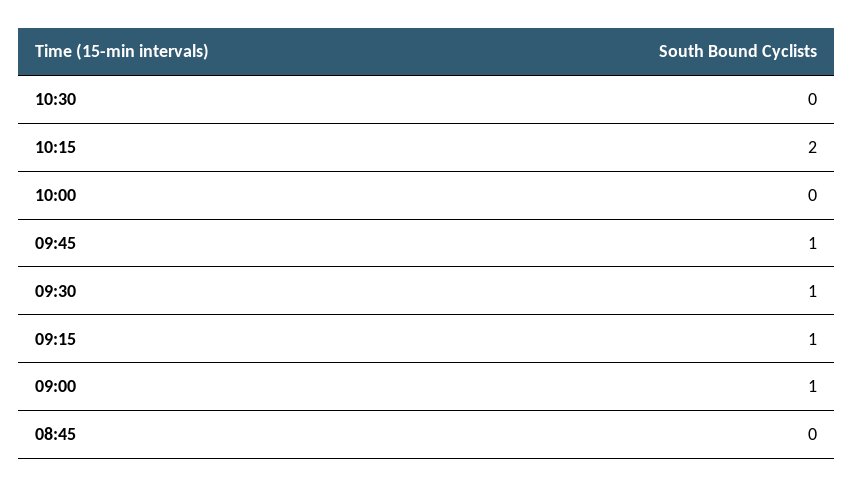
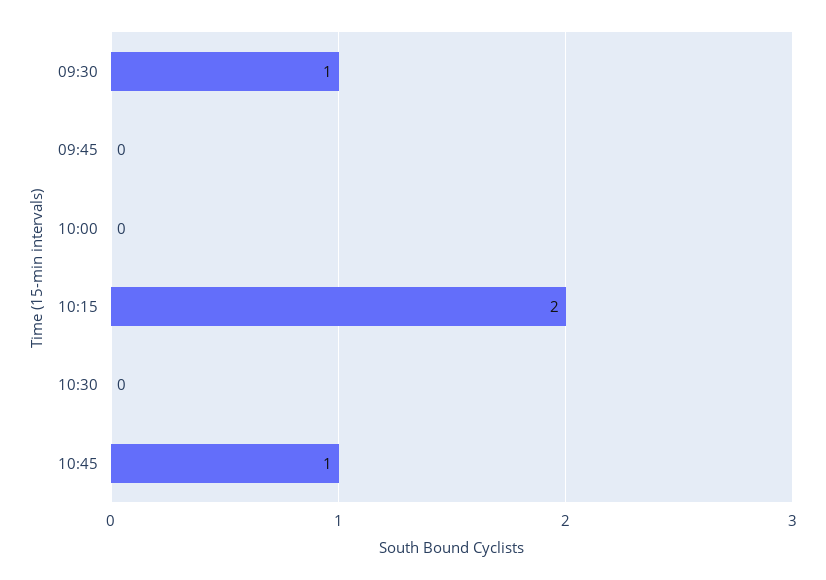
09:45: 1 -> 0
09:15: 1 -> none
09:00: 1 -> none
08:45: 0 -> none
10:45: none -> 1

